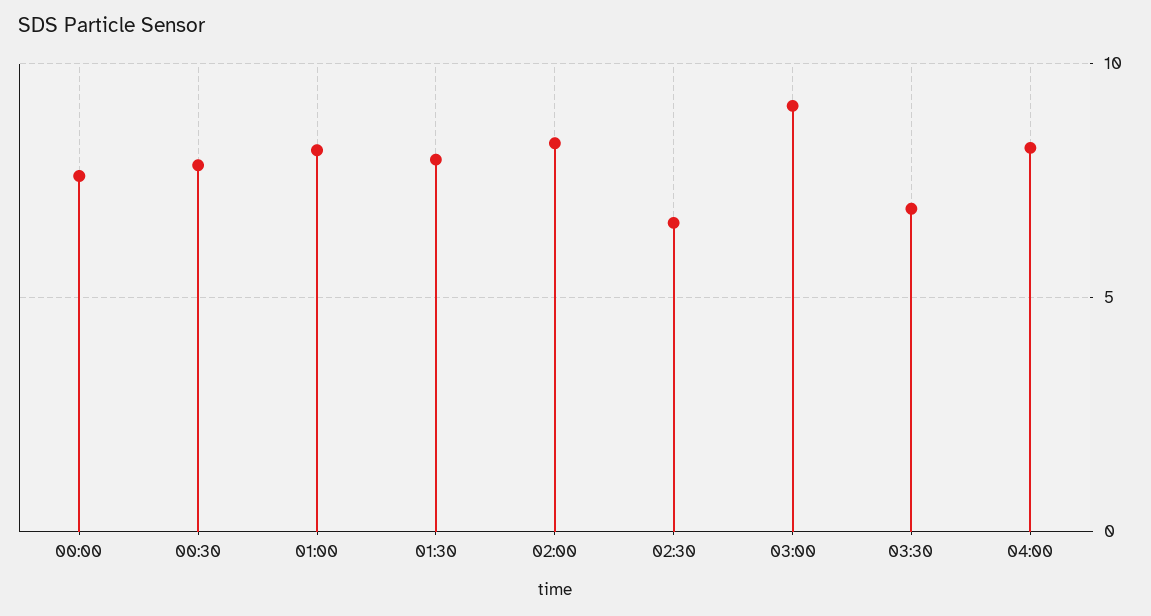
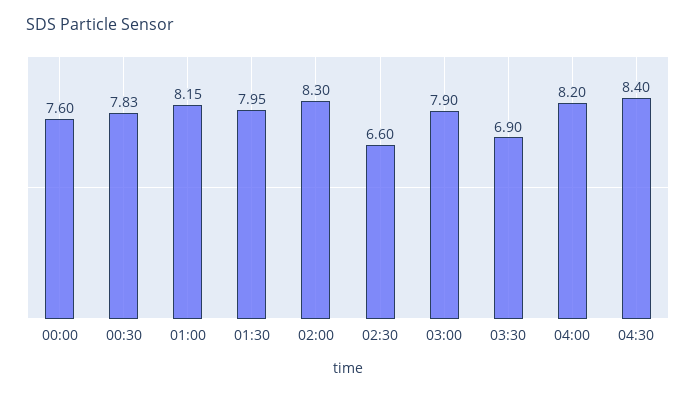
03:00: 9 -> 7.9
04:30: none -> 8.4

